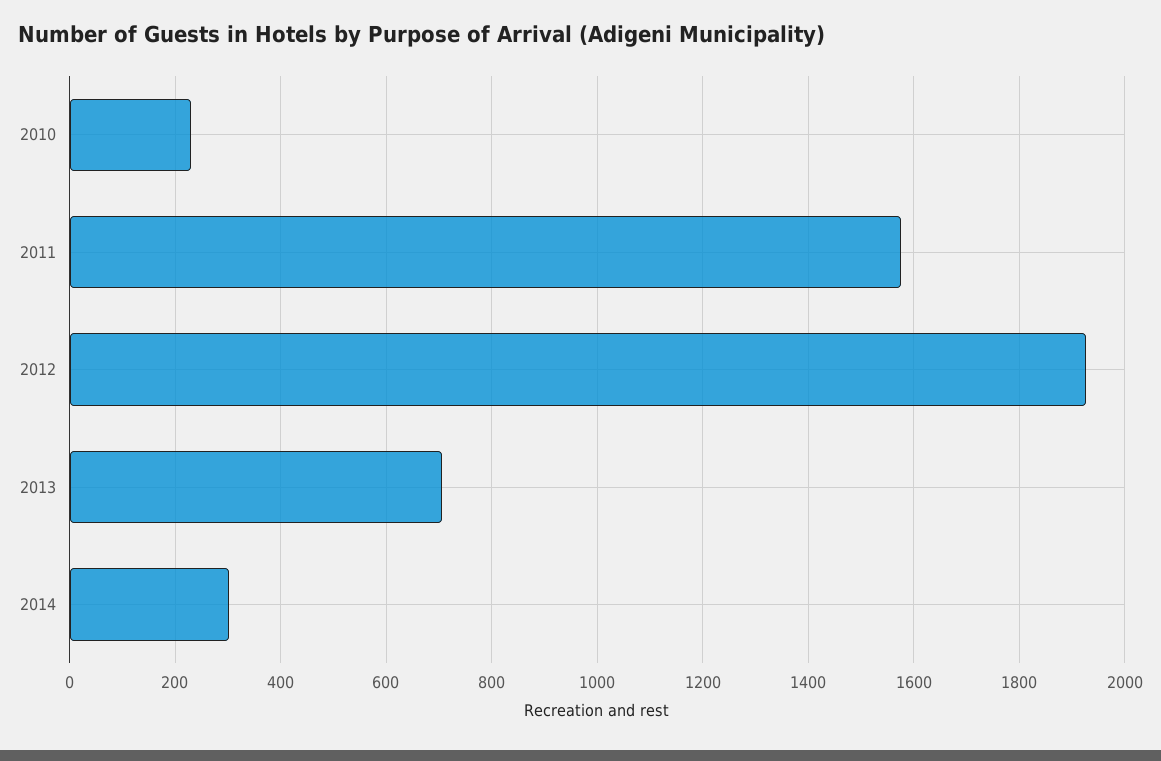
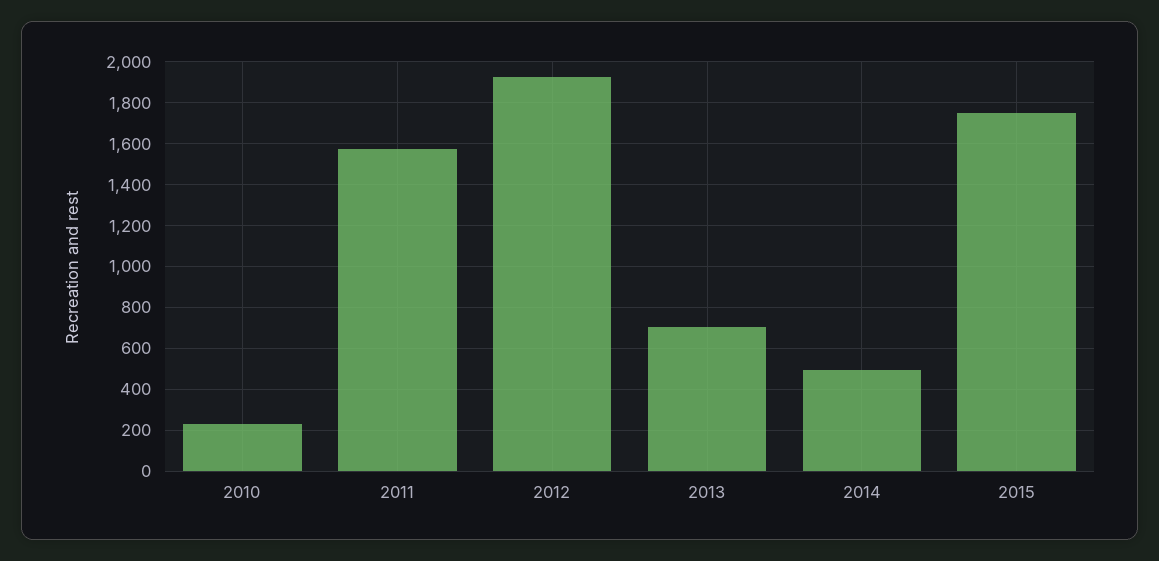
2014: 300 -> 500
2015: none -> 1750

